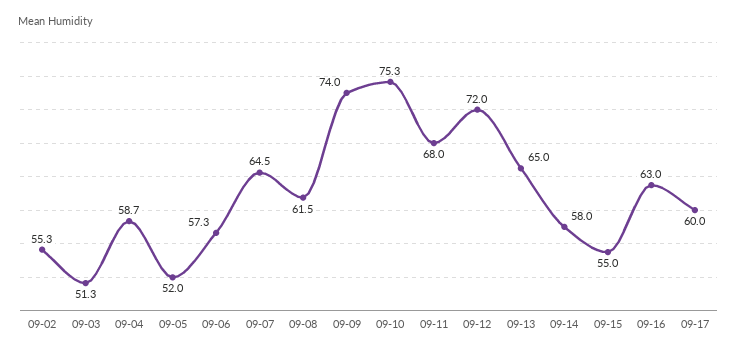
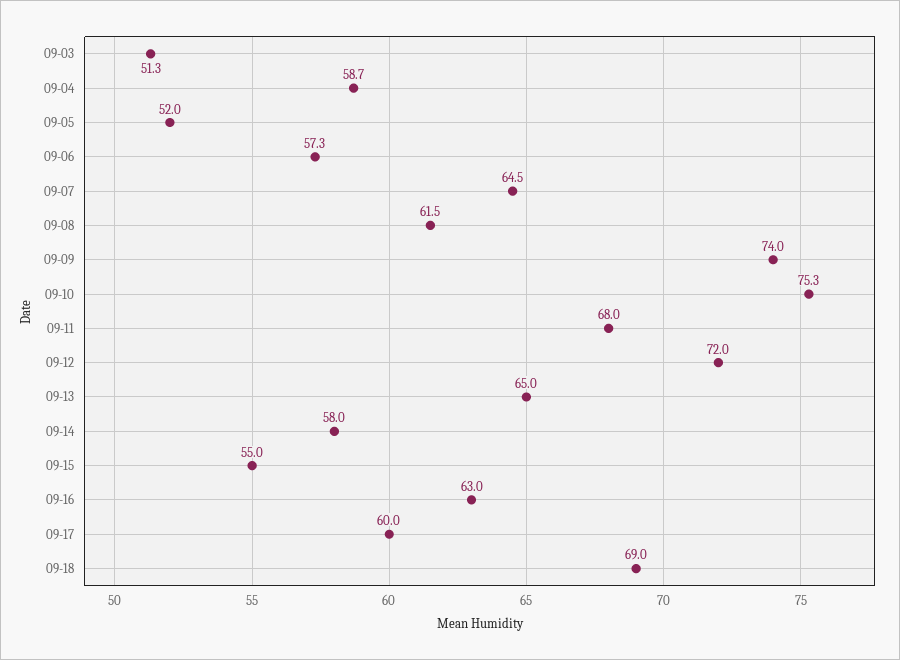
09-02: 55.3 -> none
09-18: none -> 69

